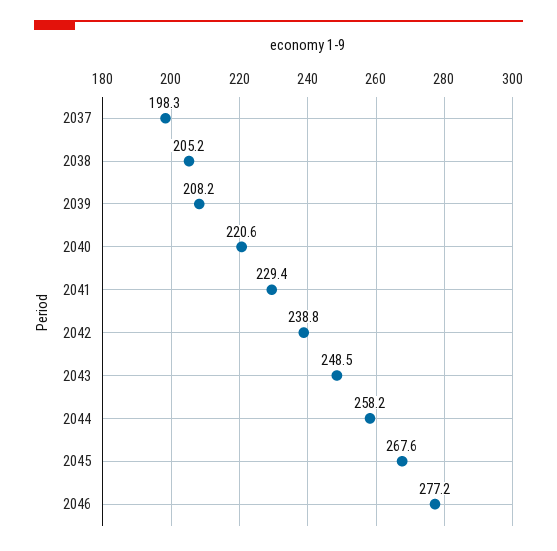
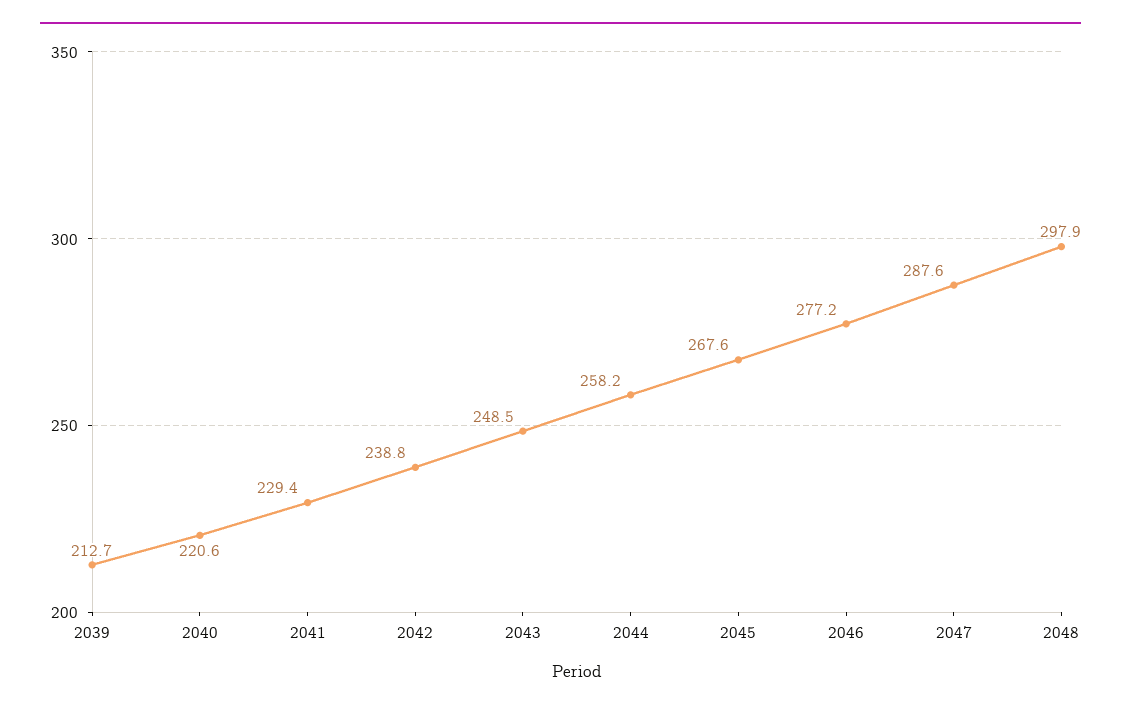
2037: 198.3 -> none
2038: 205.2 -> none
2039: 208.2 -> 212.7
2047: none -> 287.6
2048: none -> 297.9

